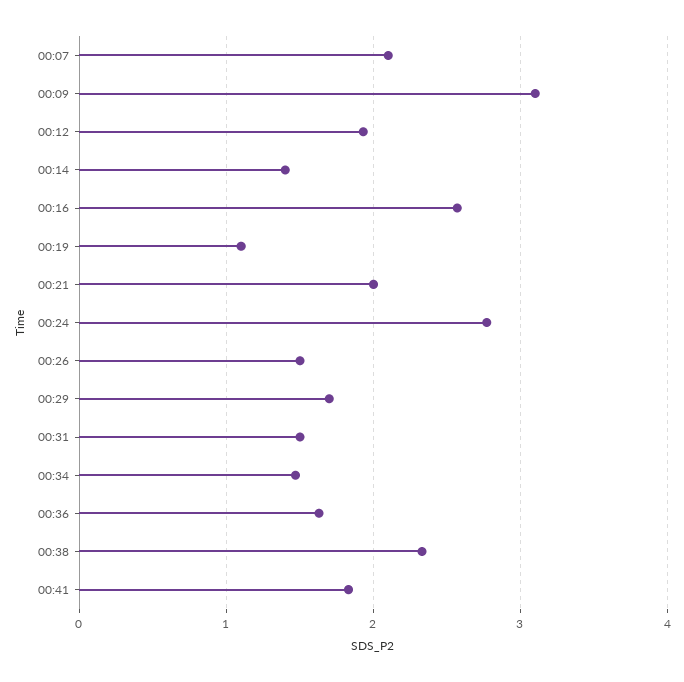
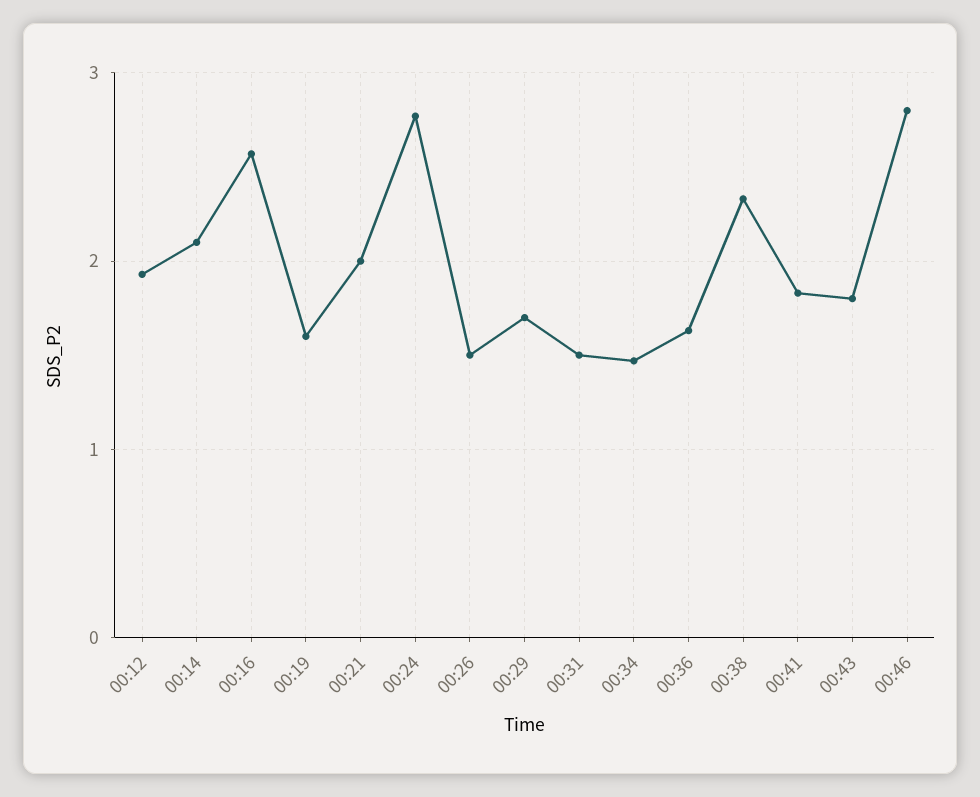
00:07: 2.1 -> none
00:09: 3.1 -> none
00:14: 1.4 -> 2.1
00:19: 1.1 -> 1.6
00:43: none -> 1.8
00:46: none -> 2.8

